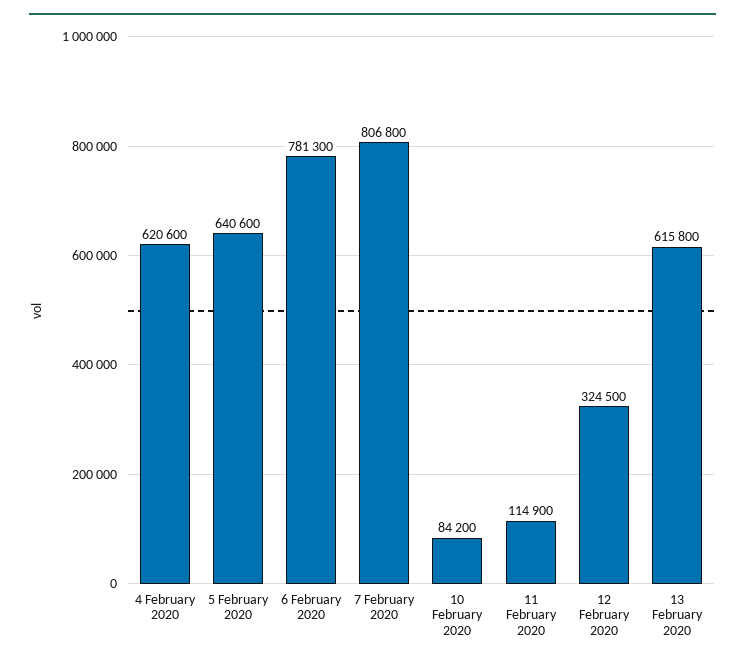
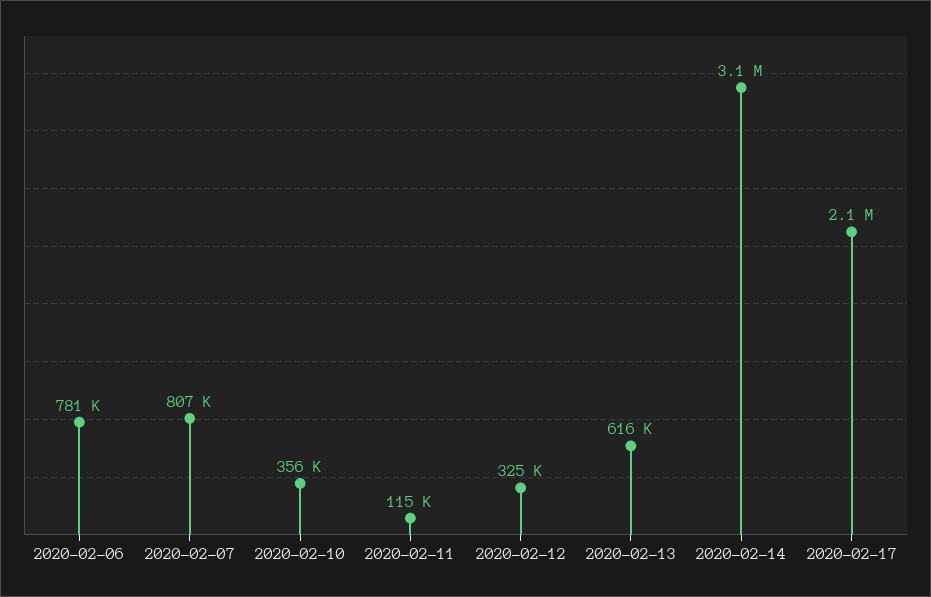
4 February 2020: 620600 -> none
5 February 2020: 640600 -> none
10 February 2020: 84200 -> 356000
2020-02-14: none -> 3100000
2020-02-17: none -> 2100000

